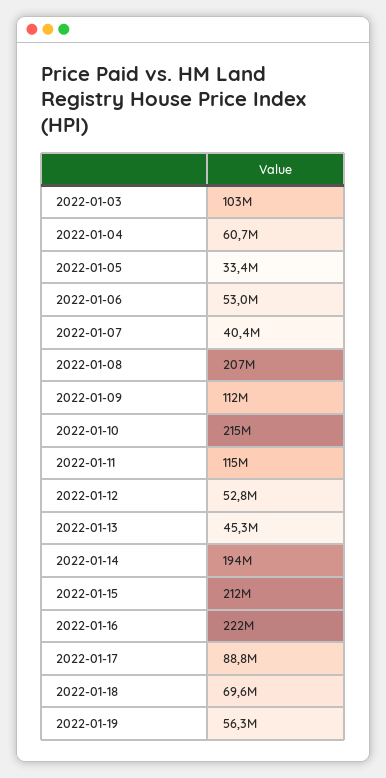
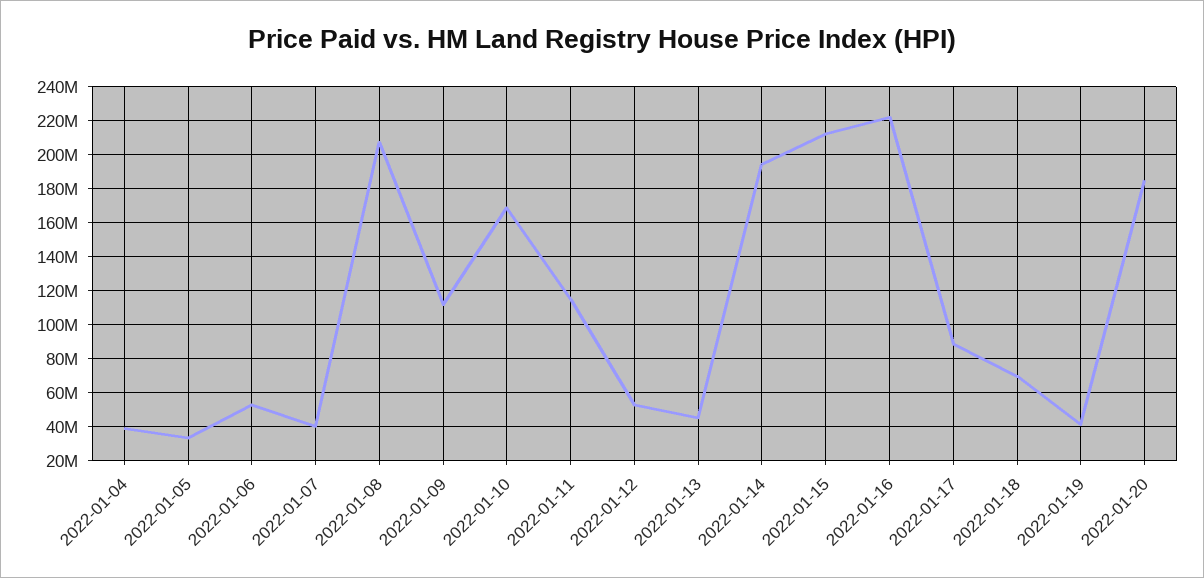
2022-01-03: 103000000 -> none
2022-01-04: 60700000 -> 40000000
2022-01-10: 215000000 -> 170000000
2022-01-19: 56300000 -> 40000000
2022-01-20: none -> 185000000

